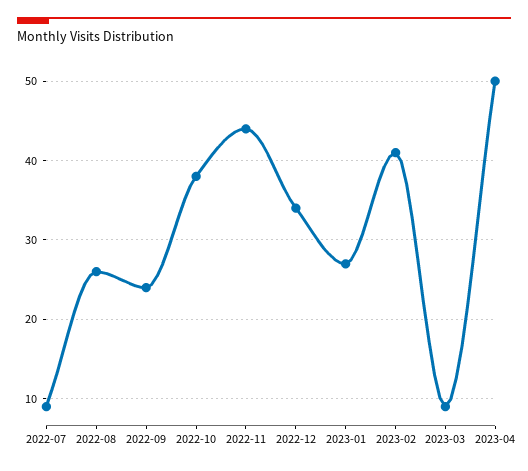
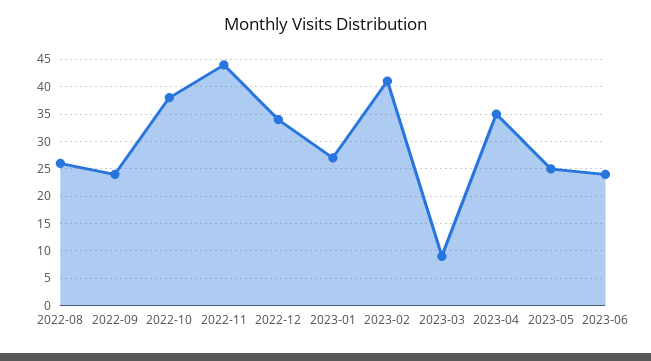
2022-07: 9 -> none
2023-04: 50 -> 35
2023-05: none -> 25
2023-06: none -> 25

